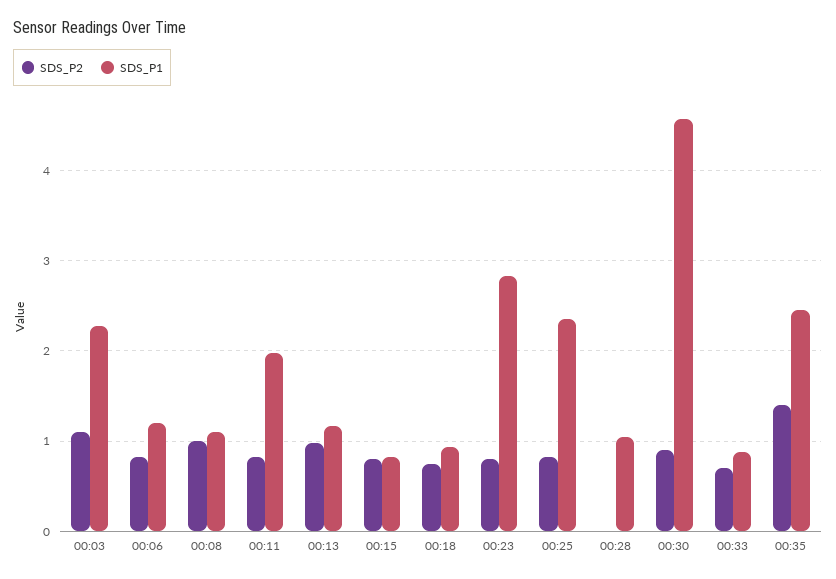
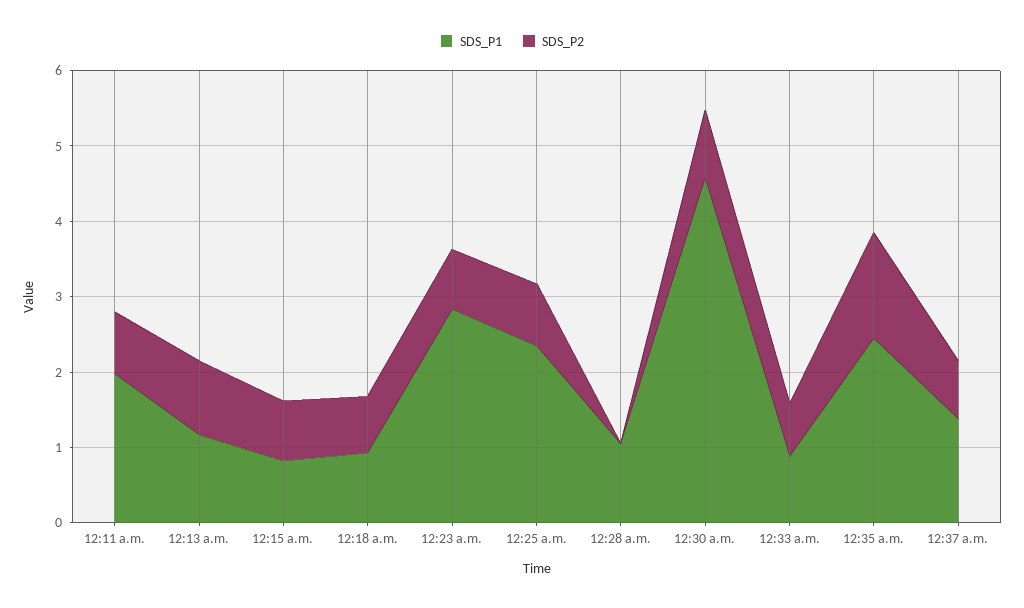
SDS_P2, 00:03: 1.1 -> none
SDS_P1, 00:03: 2.3 -> none
SDS_P2, 00:06: 0.8 -> none
SDS_P1, 00:06: 1.2 -> none
SDS_P2, 00:08: 1 -> none
SDS_P1, 00:08: 1.1 -> none
SDS_P1, 12:37 a.m.: none -> 1.4
SDS_P2, 12:37 a.m.: none -> 0.8

